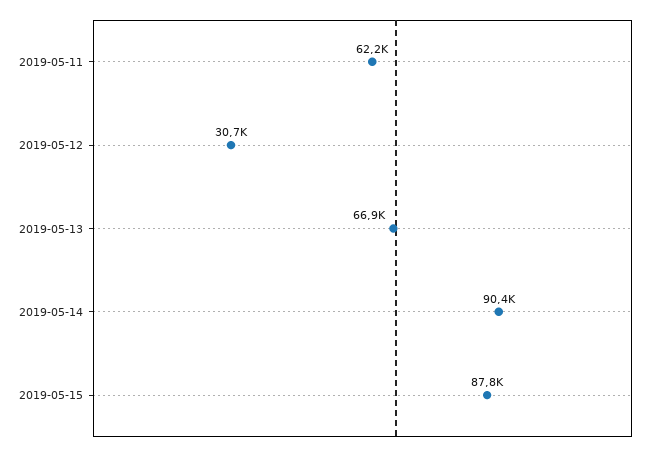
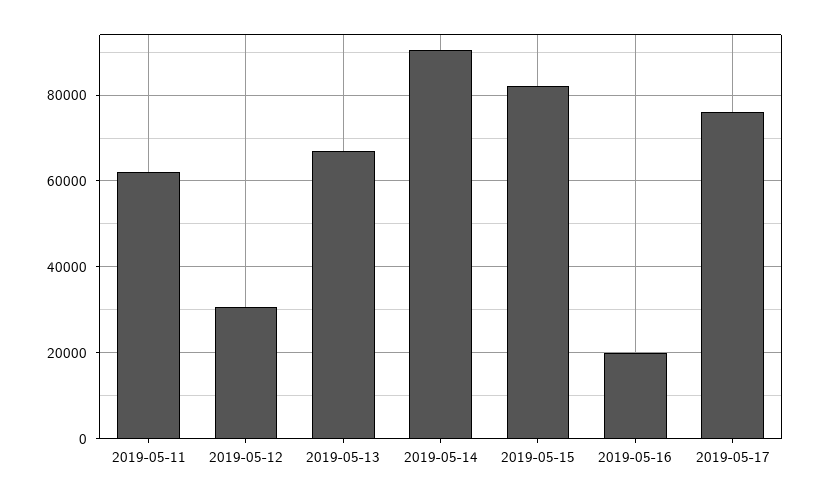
2019-05-15: 87800 -> 82000
2019-05-16: none -> 20000
2019-05-17: none -> 76000

